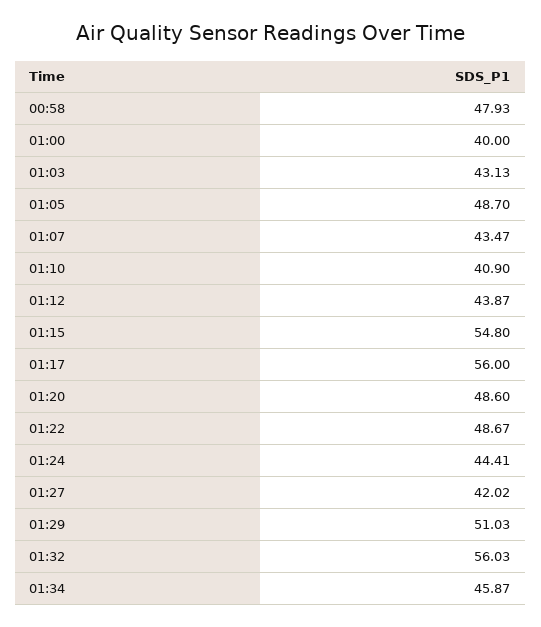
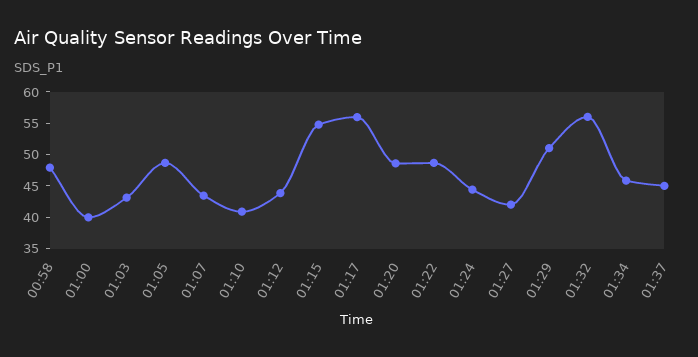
01:37: none -> 45

